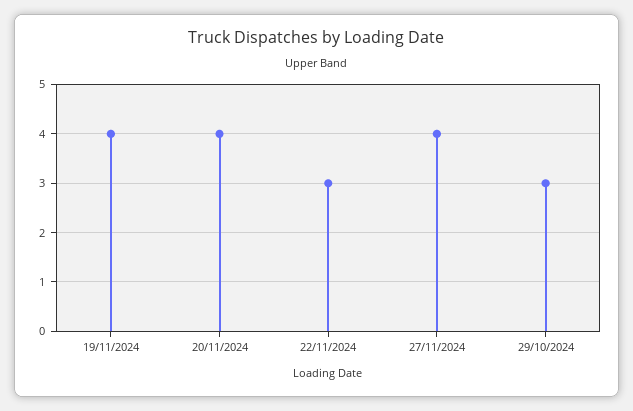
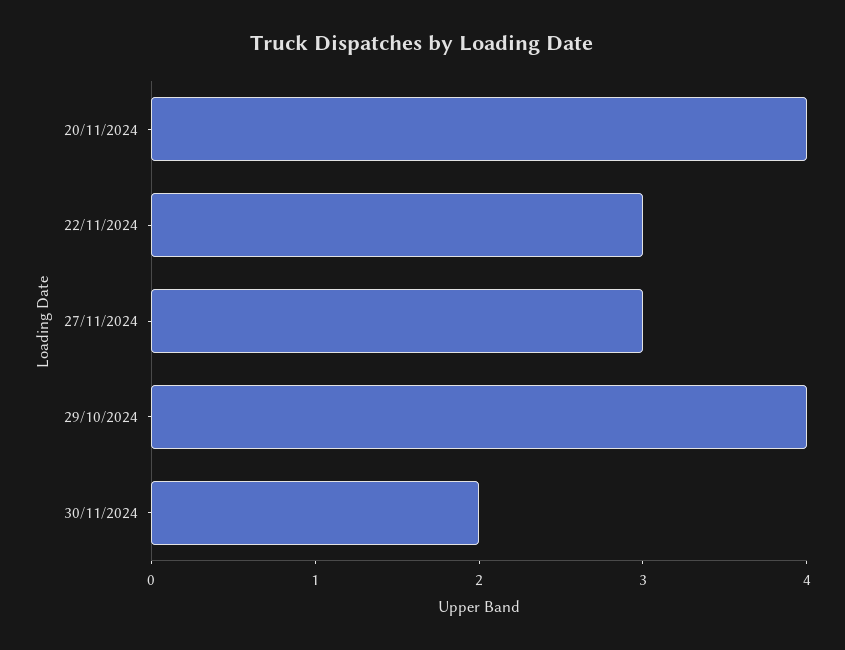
19/11/2024: 4 -> none
27/11/2024: 4 -> 3
29/10/2024: 3 -> 4
30/11/2024: none -> 2

